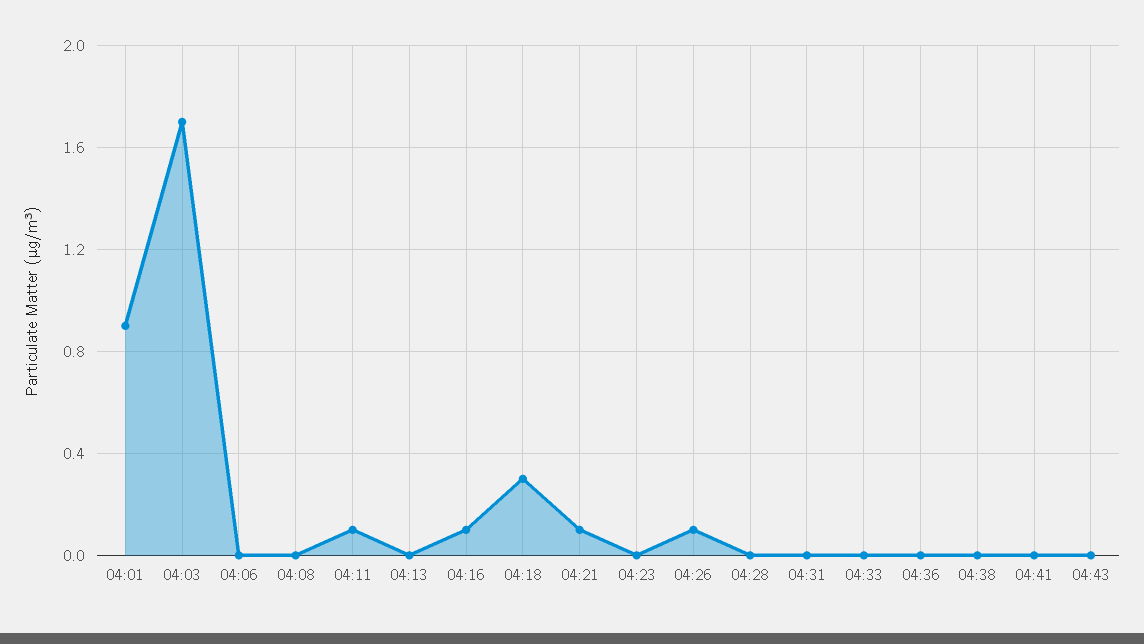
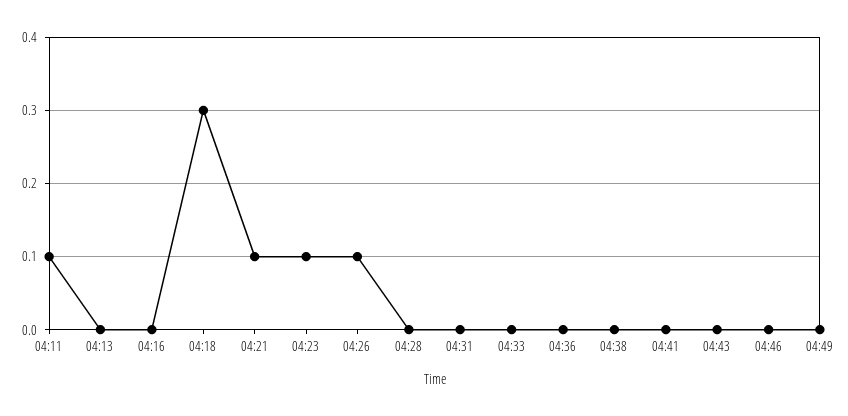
04:01: 0.9 -> none
04:03: 1.7 -> none
04:06: 0 -> none
04:08: 0 -> none
04:16: 0.1 -> 0
04:23: 0 -> 0.1
04:46: none -> 0
04:49: none -> 0

